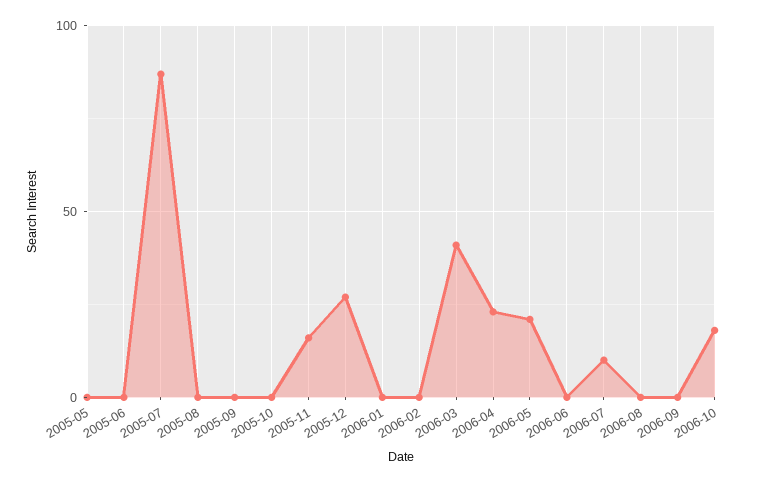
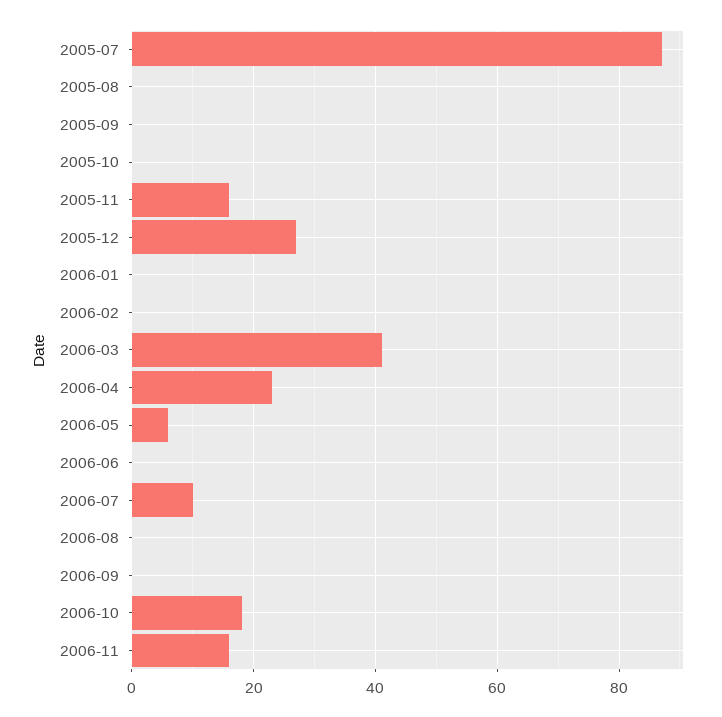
2005-05: 0 -> none
2005-06: 0 -> none
2006-05: 20 -> 5
2006-11: none -> 15

